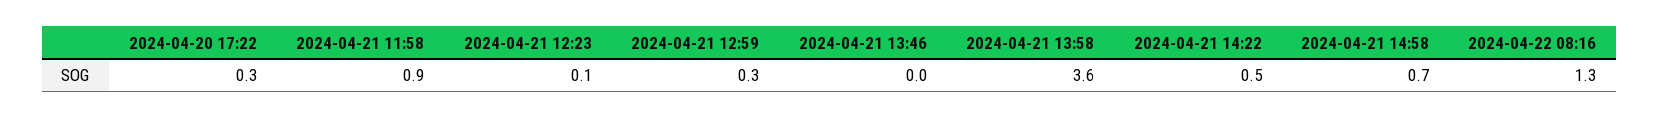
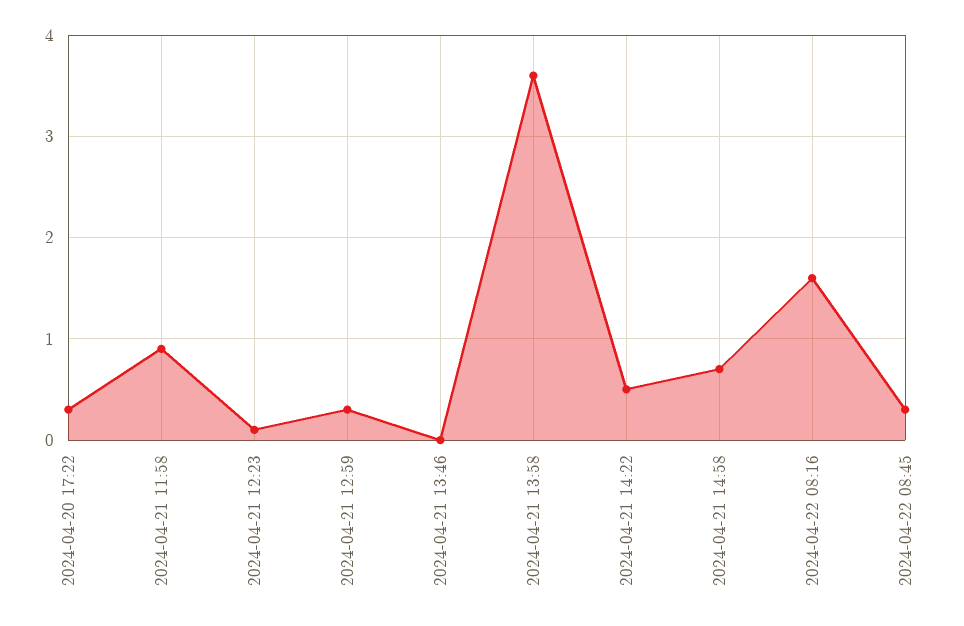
2024-04-22 08:16: 1.3 -> 1.6
2024-04-22 08:45: none -> 0.3

